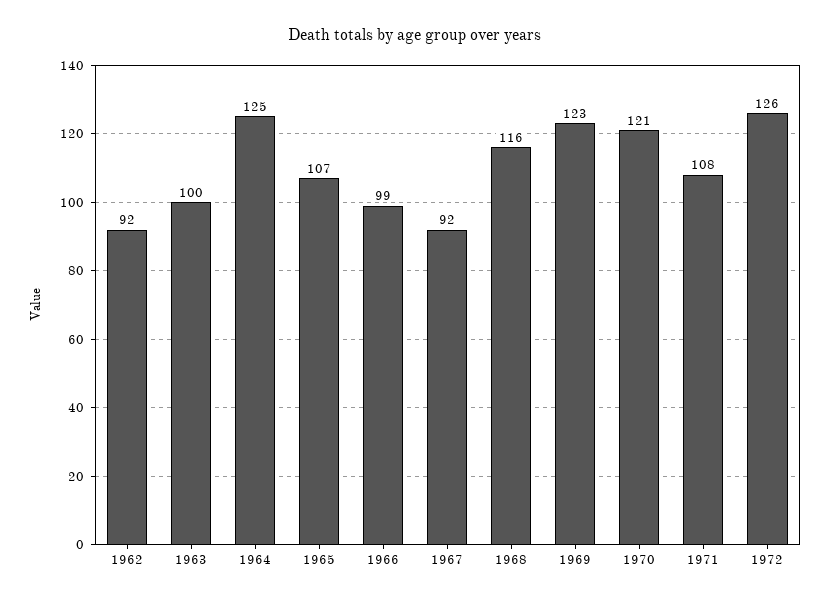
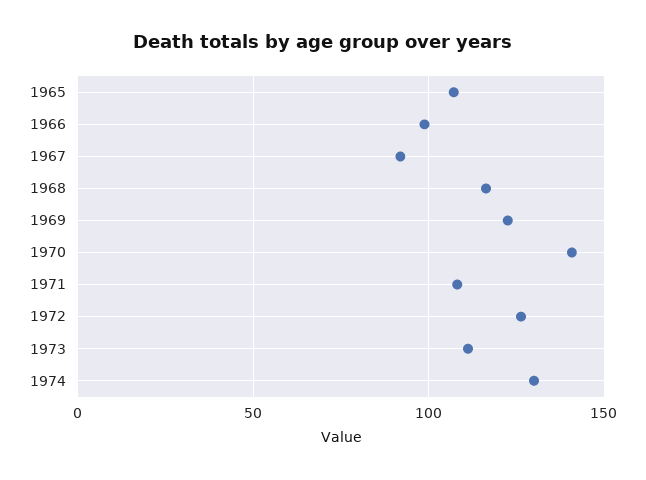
1962: 92 -> none
1963: 100 -> none
1964: 125 -> none
1970: 121 -> 140
1973: none -> 110
1974: none -> 130

